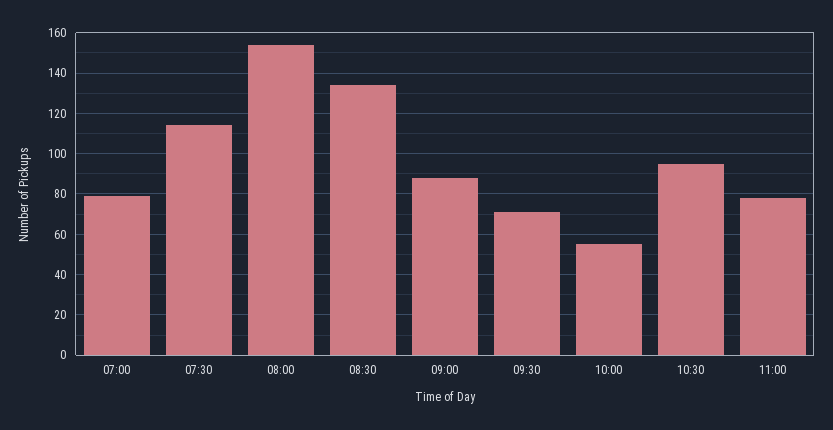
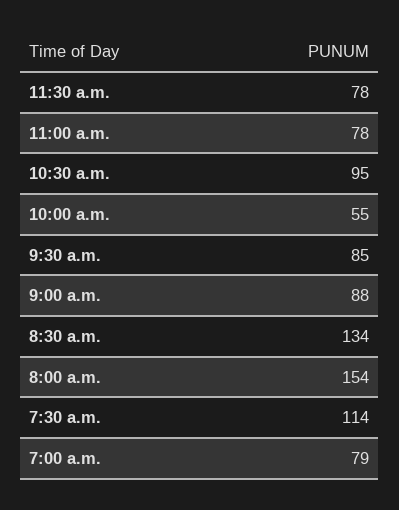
09:30: 70 -> 85
11:30 a.m.: none -> 78

